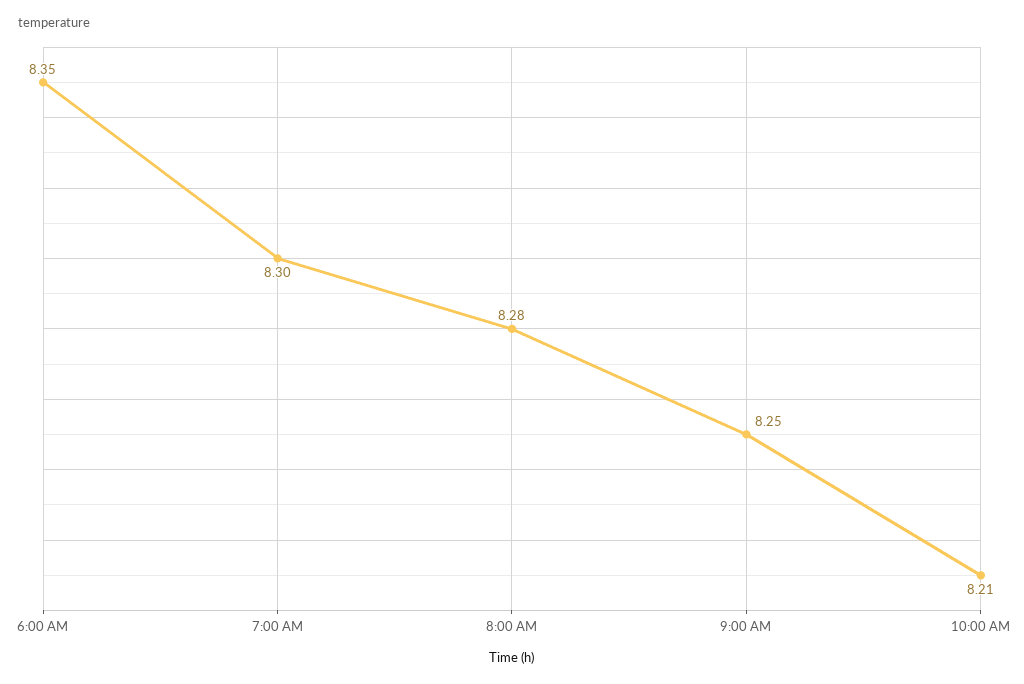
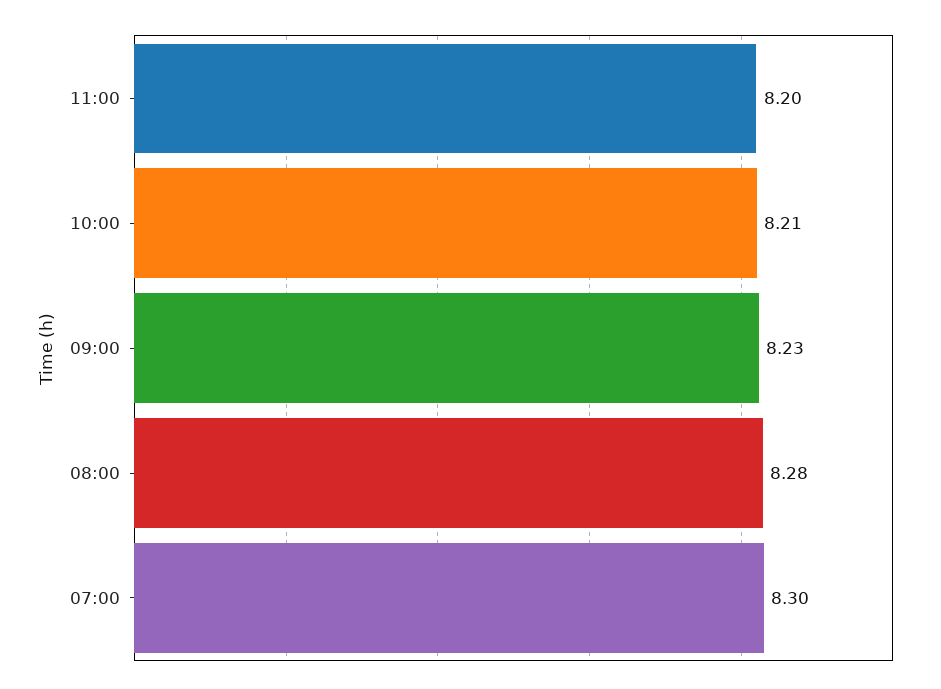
6:00 AM: 8.35 -> none
9:00 AM: 8.25 -> 8.23
11:00: none -> 8.2

